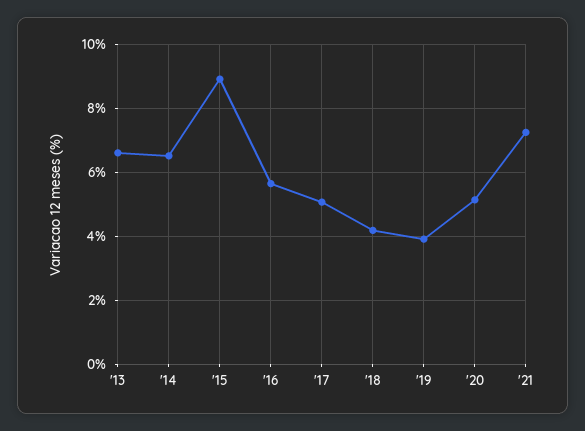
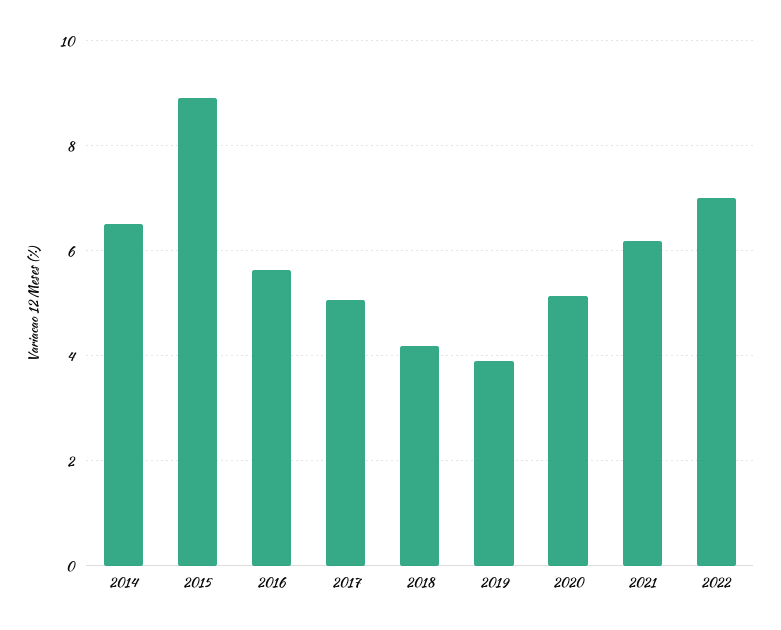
'13: 6.6 -> none
'21: 7.2 -> 6.2
2022: none -> 7

